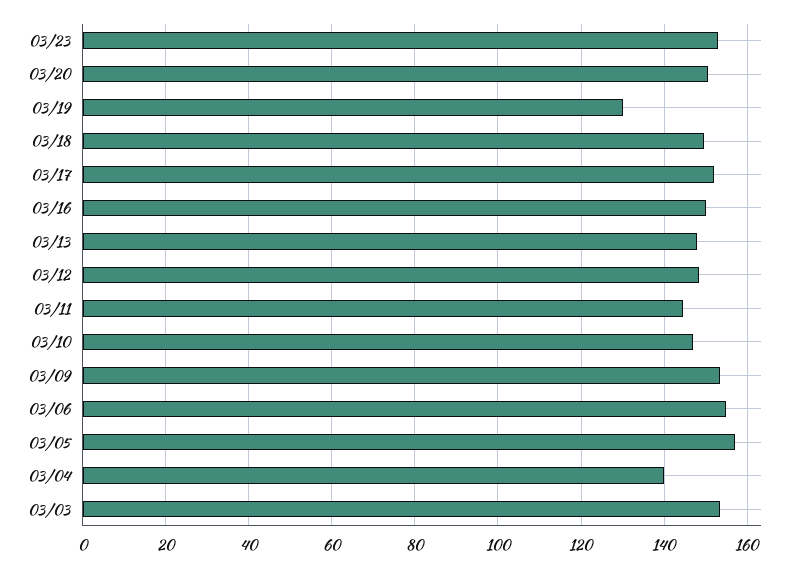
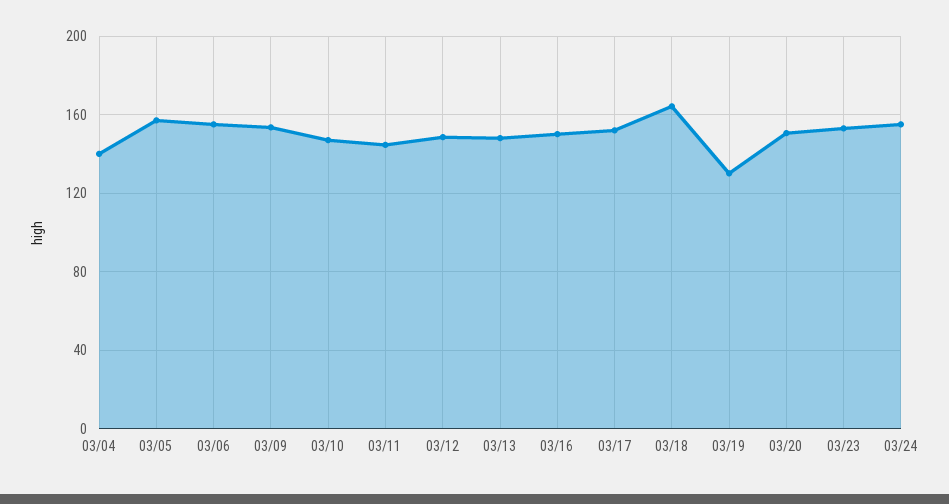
03/18: 150 -> 165
03/03: 154 -> none
03/24: none -> 155

